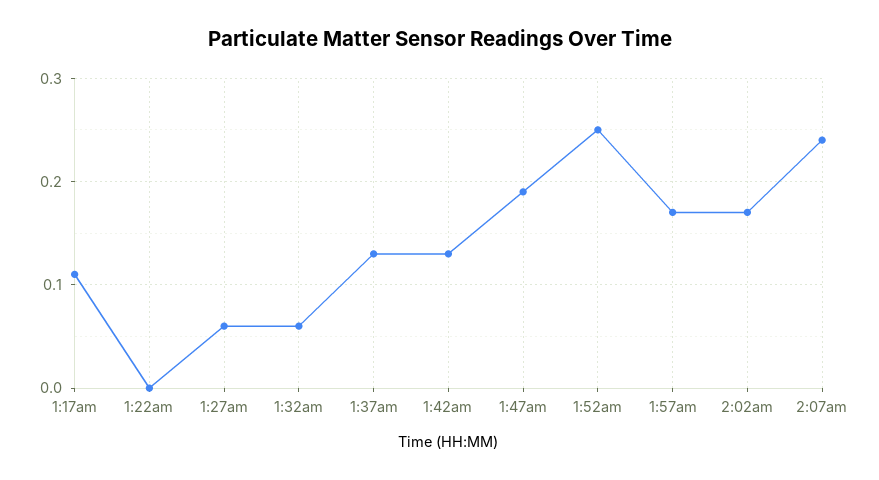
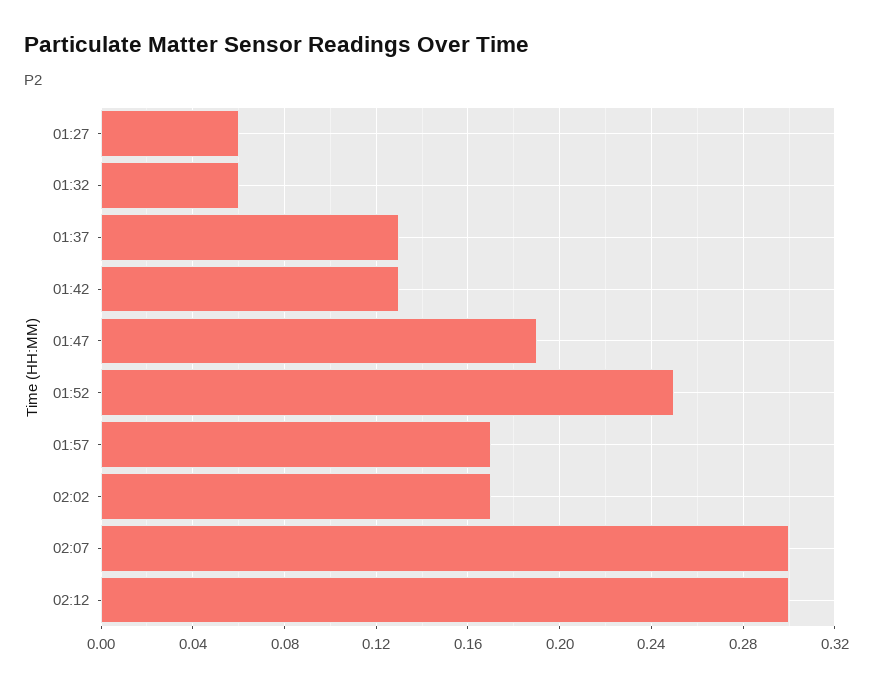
1:17am: 0.11 -> none
1:22am: 0 -> none
2:07am: 0.24 -> 0.3
02:12: none -> 0.3

